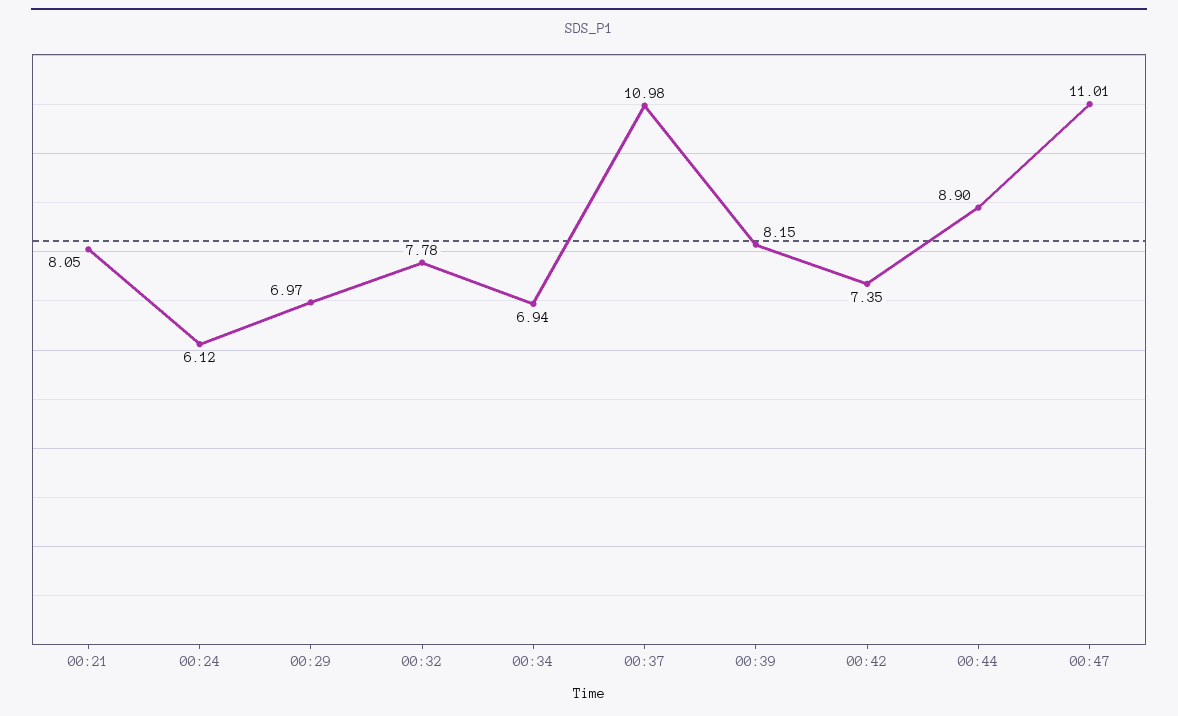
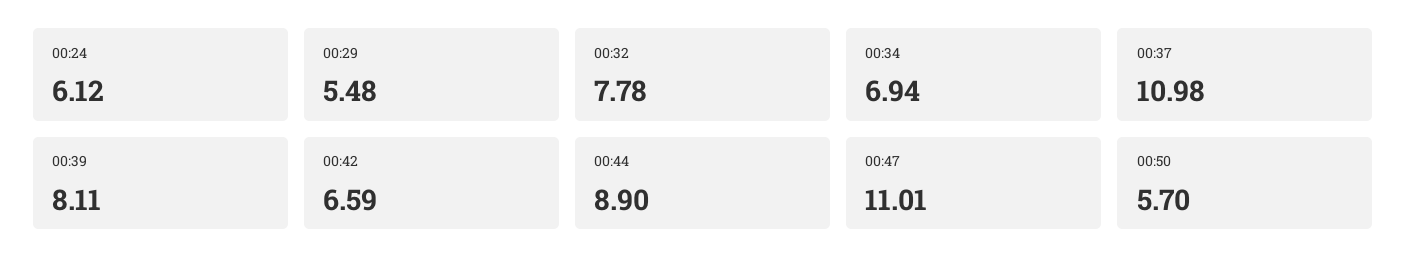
00:21: 8.05 -> none
00:29: 6.97 -> 5.48
00:39: 8.15 -> 8.11
00:42: 7.35 -> 6.59
00:50: none -> 5.7

